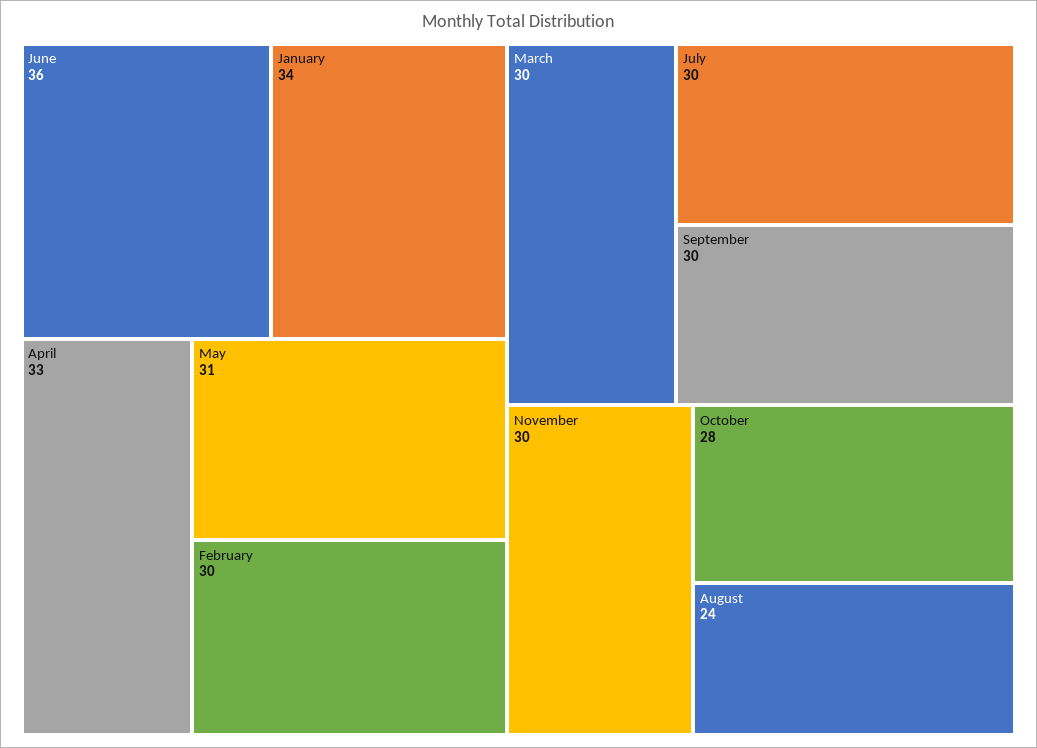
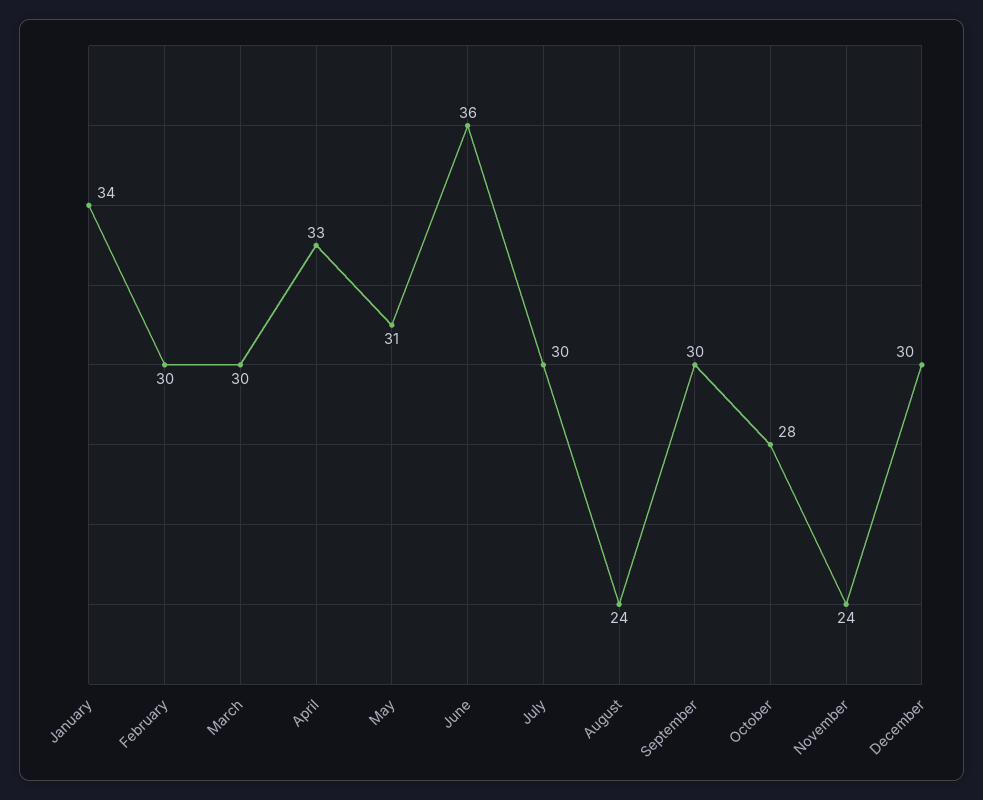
November: 30 -> 24
December: none -> 30

